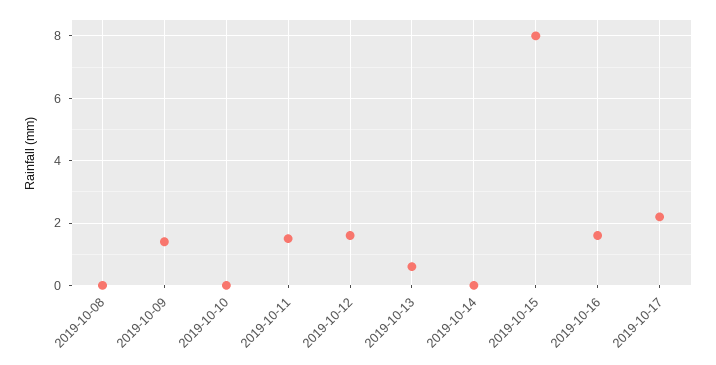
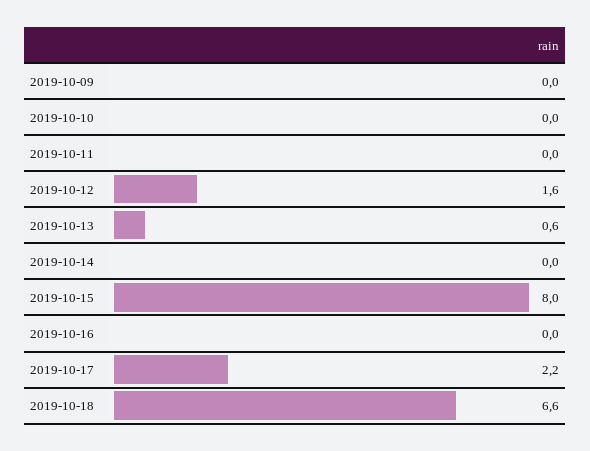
2019-10-08: 0 -> none
2019-10-09: 1.5 -> 0
2019-10-11: 1.5 -> 0
2019-10-16: 1.5 -> 0
2019-10-18: none -> 6.6

